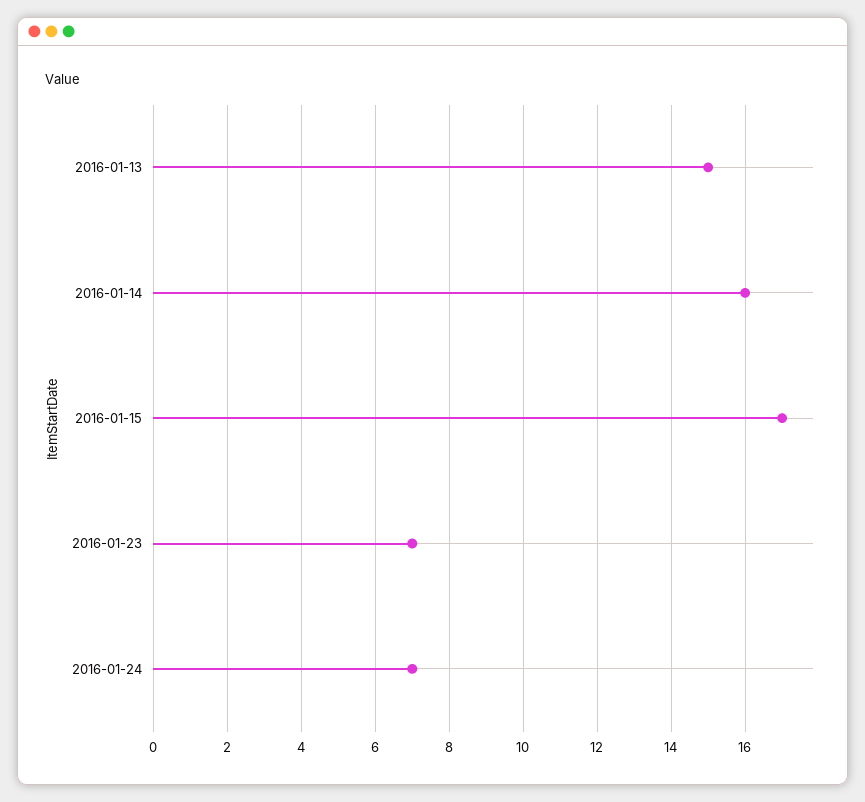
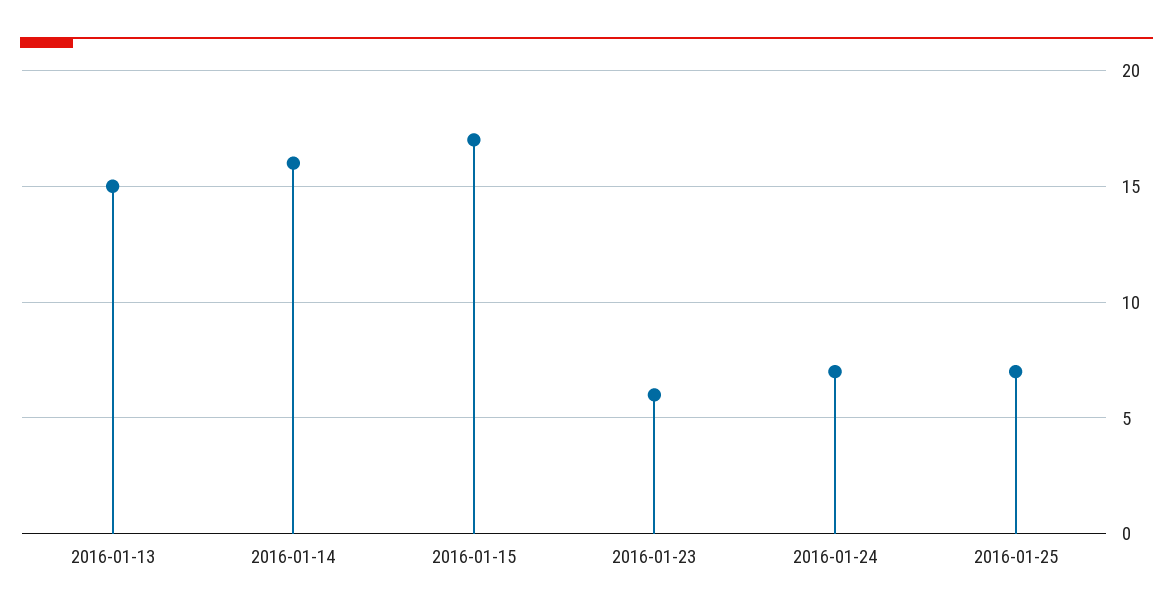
2016-01-23: 7 -> 6
2016-01-25: none -> 7

